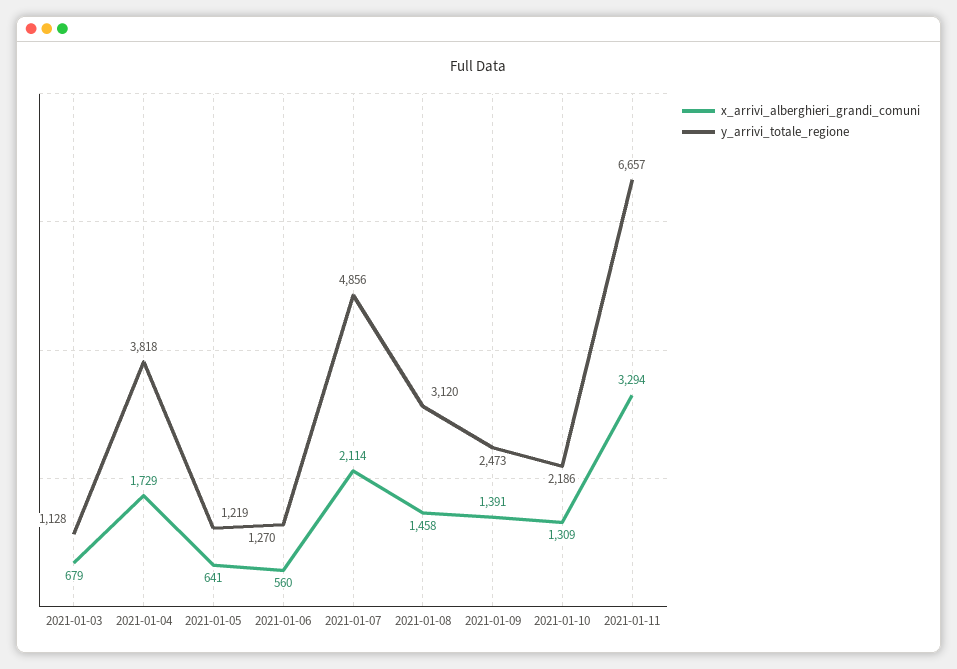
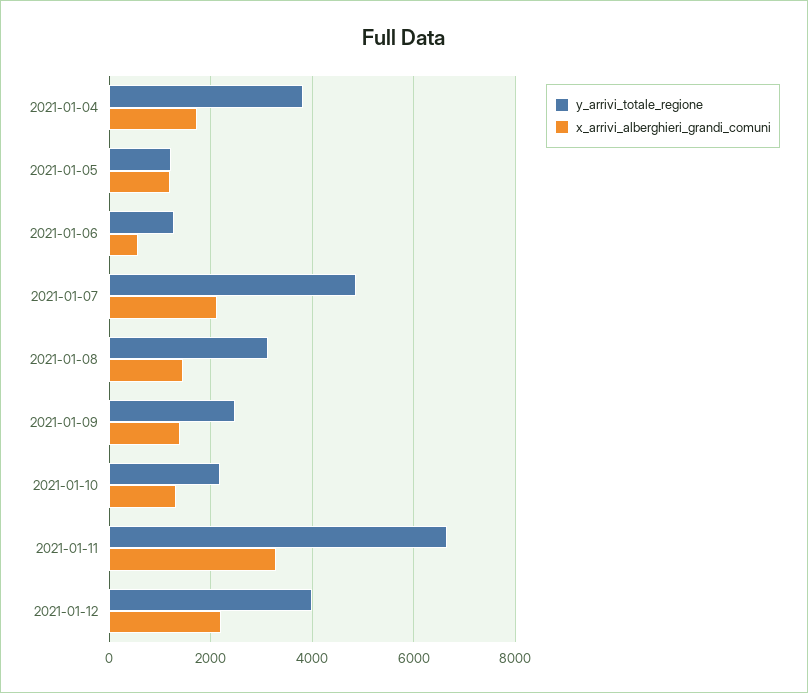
x_arrivi_alberghieri_grandi_comuni, 2021-01-03: 679 -> none
y_arrivi_totale_regione, 2021-01-03: 1128 -> none
x_arrivi_alberghieri_grandi_comuni, 2021-01-05: 641 -> 1200
y_arrivi_totale_regione, 2021-01-12: none -> 4000
x_arrivi_alberghieri_grandi_comuni, 2021-01-12: none -> 2200

